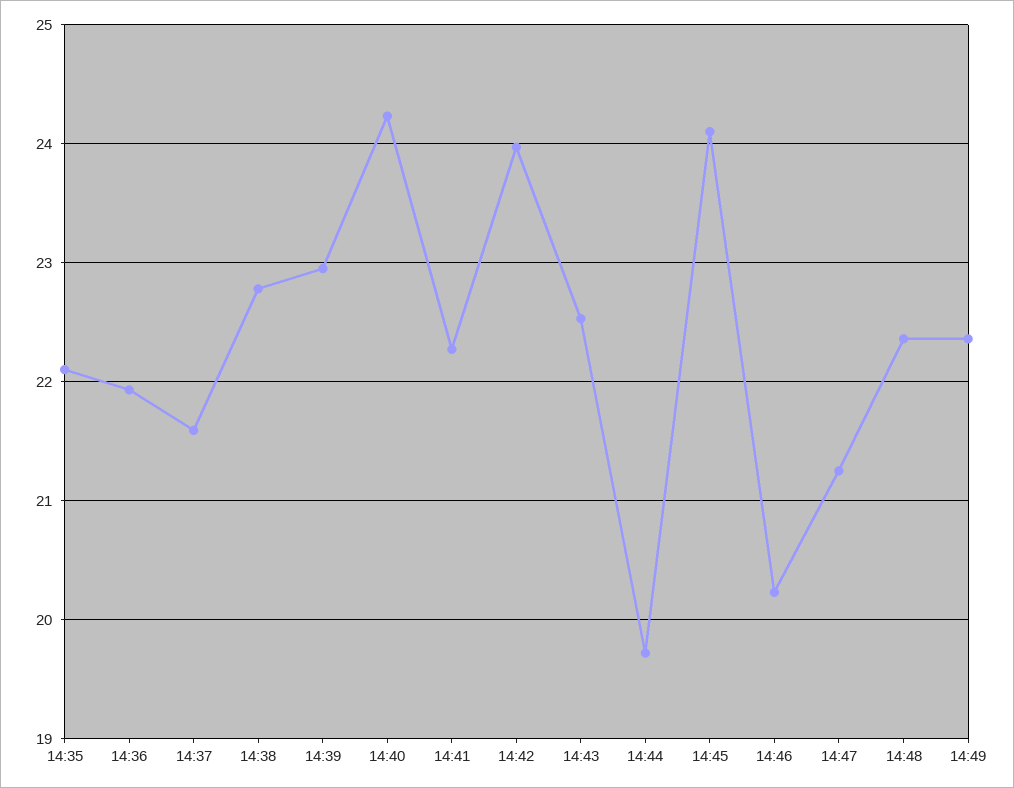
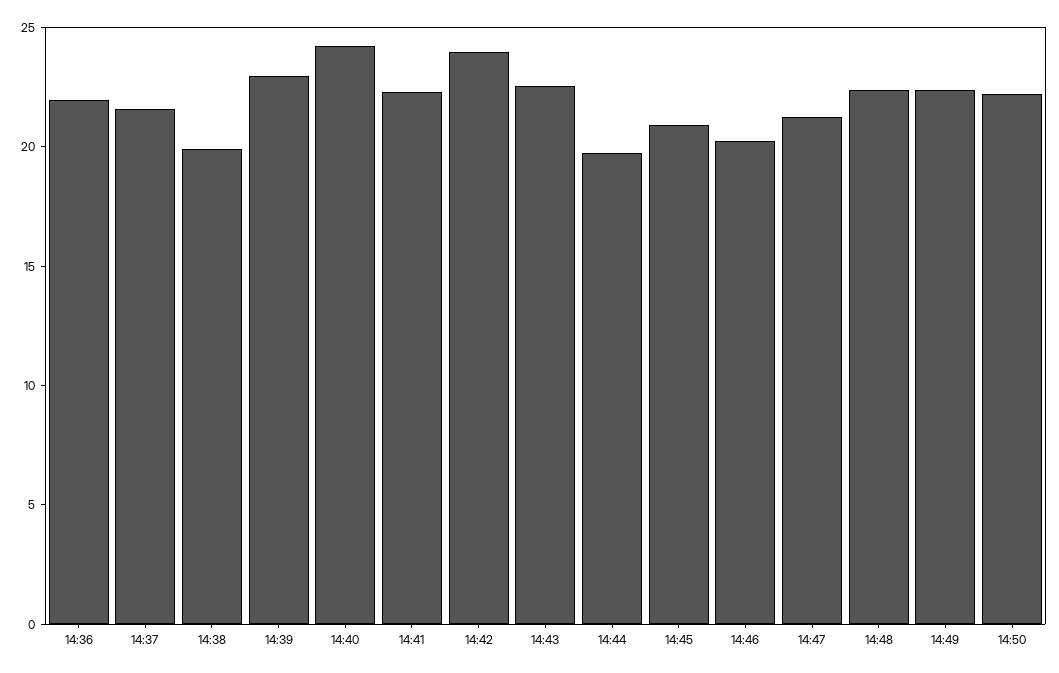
14:35: 22.1 -> none
14:38: 22.8 -> 20
14:45: 24.1 -> 21
14:50: none -> 22

